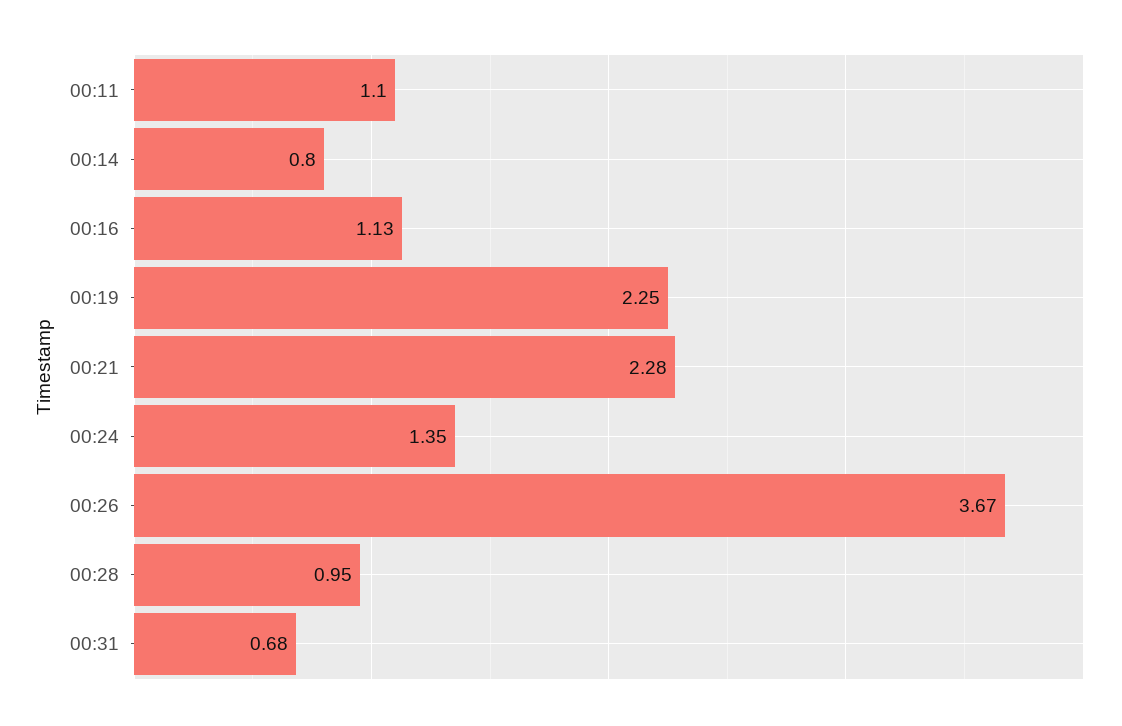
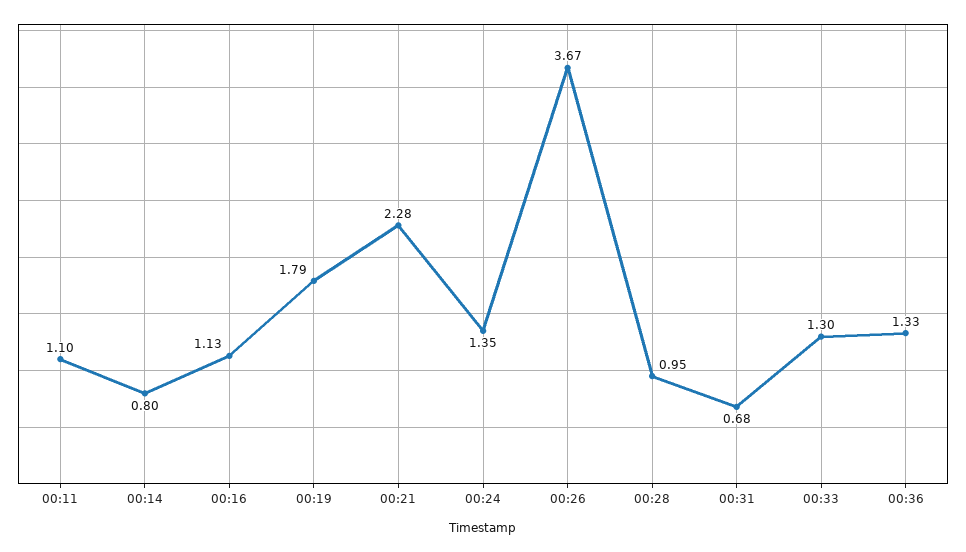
00:19: 2.25 -> 1.79
00:33: none -> 1.3
00:36: none -> 1.33

